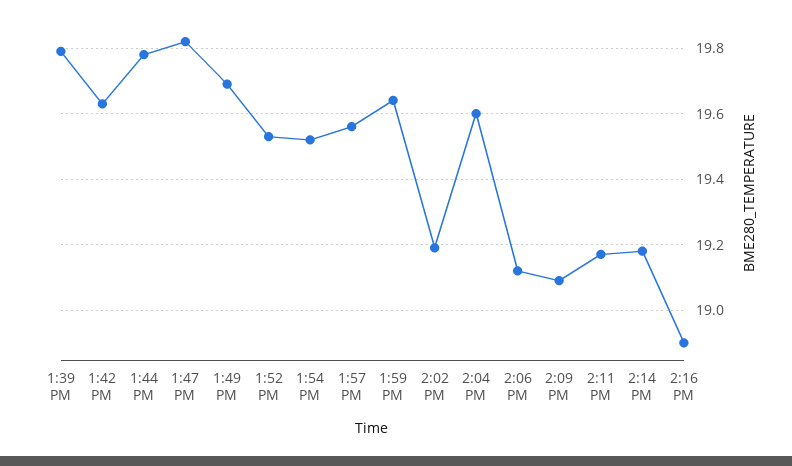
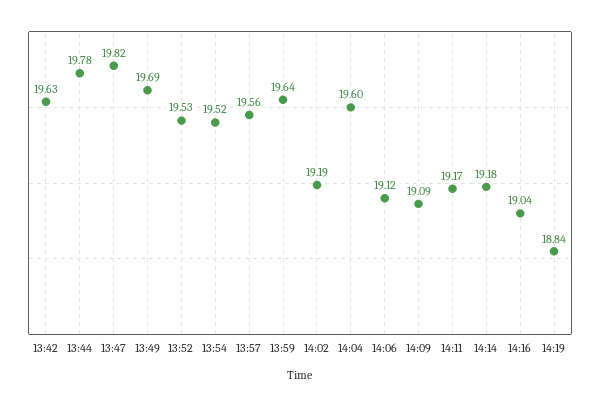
1:39 PM: 19.8 -> none
2:16 PM: 18.9 -> 19.04
14:19: none -> 18.84

